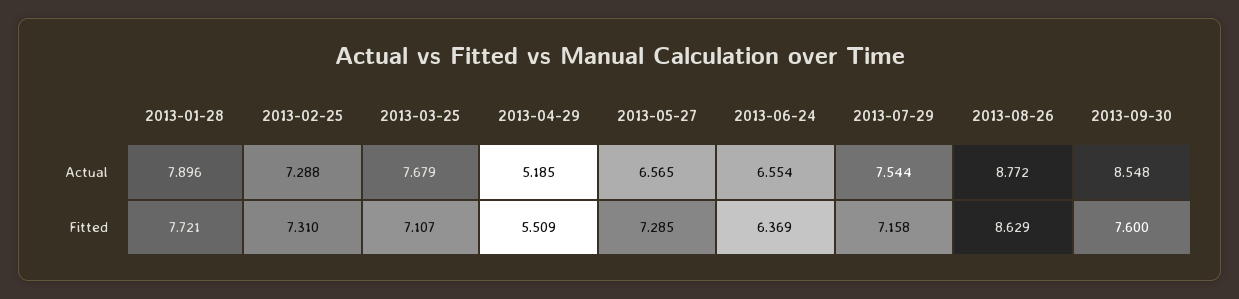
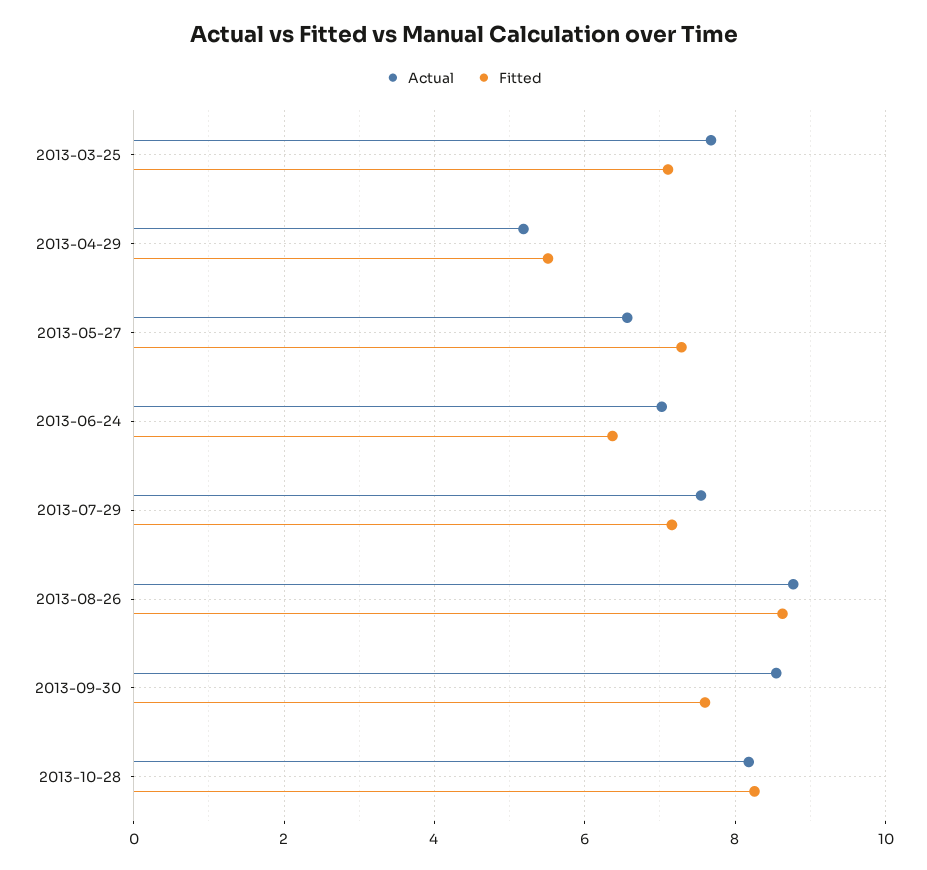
Actual, 2013-01-28: 7.896 -> none
Actual, 2013-02-25: 7.288 -> none
Actual, 2013-06-24: 6.554 -> 7
Fitted, 2013-01-28: 7.721 -> none
Fitted, 2013-02-25: 7.31 -> none
Actual, 2013-10-28: none -> 8.2
Fitted, 2013-10-28: none -> 8.2

